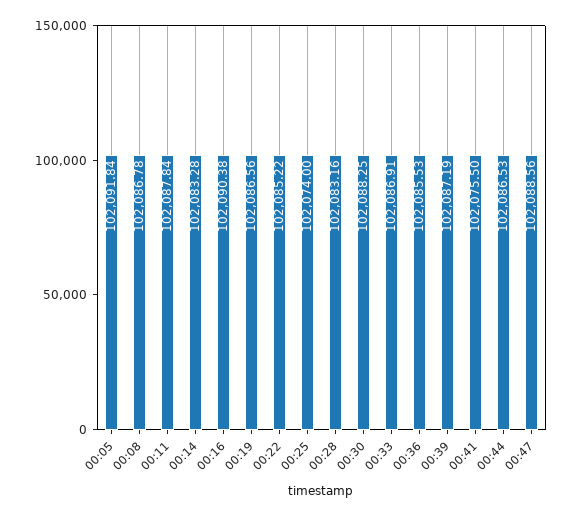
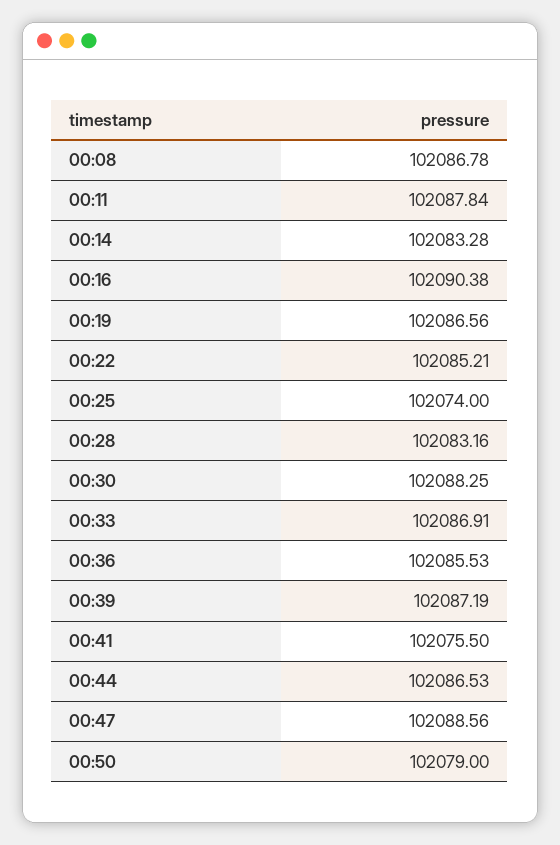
00:05: 102091.84 -> none
00:22: 102085.22 -> 102085.21
00:50: none -> 102079

